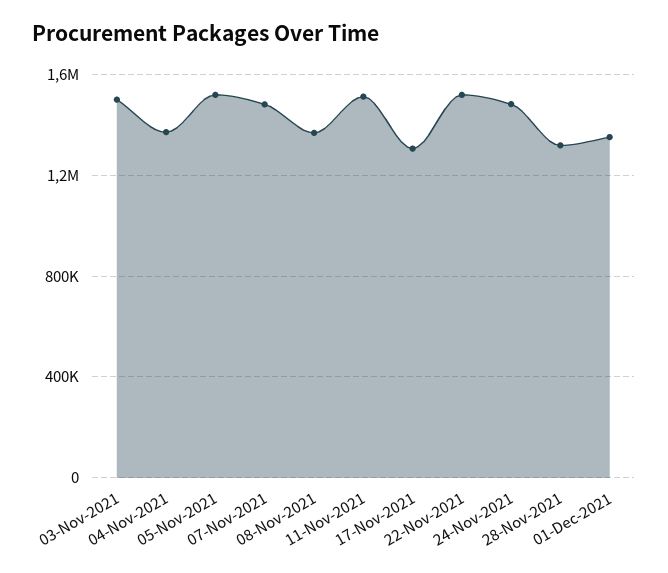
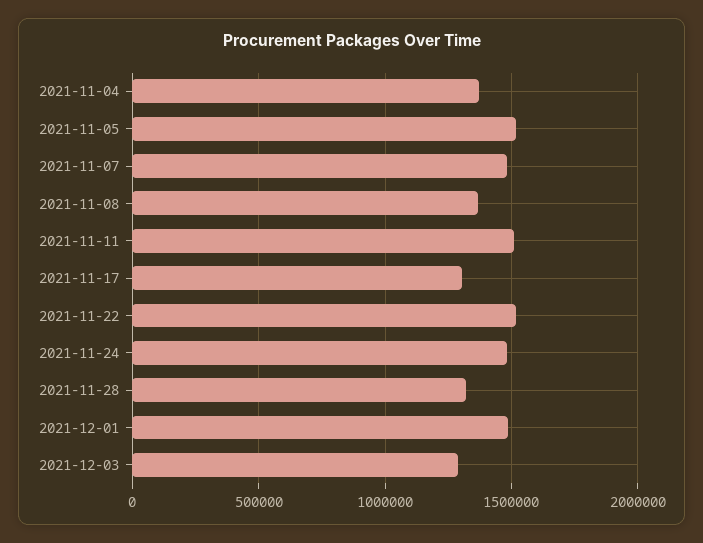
03-Nov-2021: 1500000 -> none
01-Dec-2021: 1350000 -> 1500000
2021-12-03: none -> 1300000

